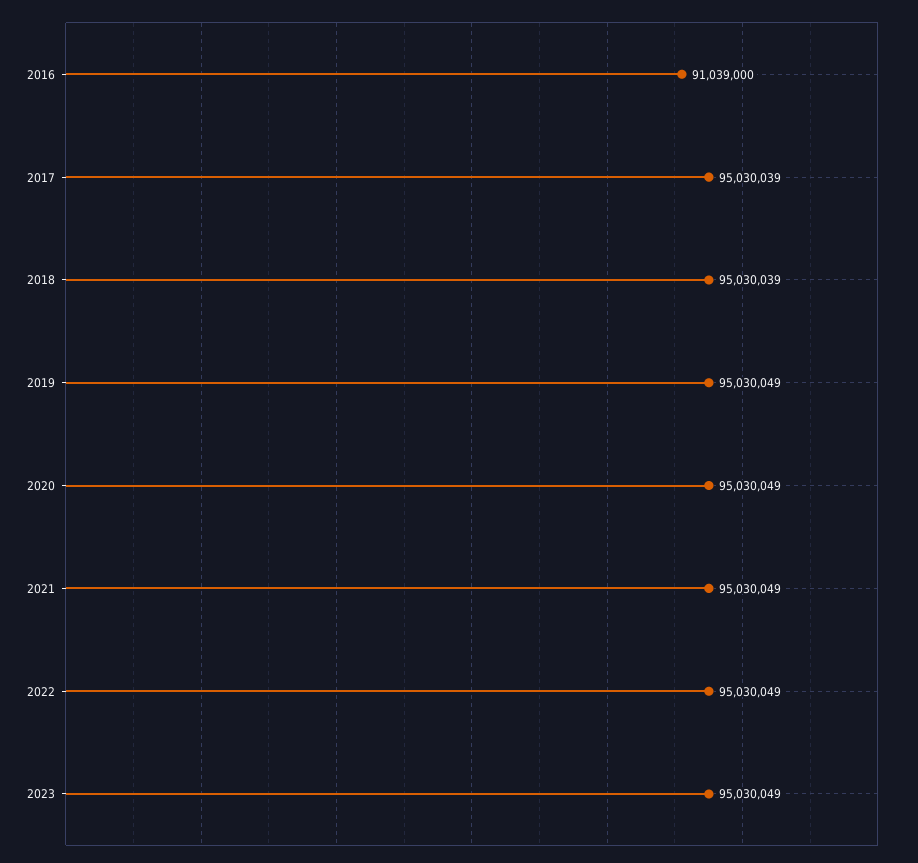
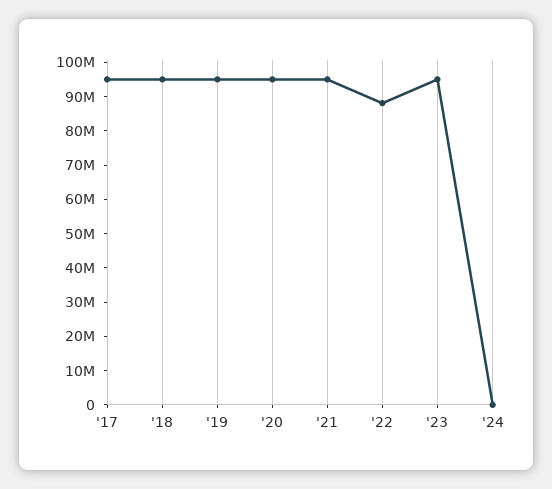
2016: 91039000 -> none
2022: 95030049 -> 87500000
'24: none -> 0

